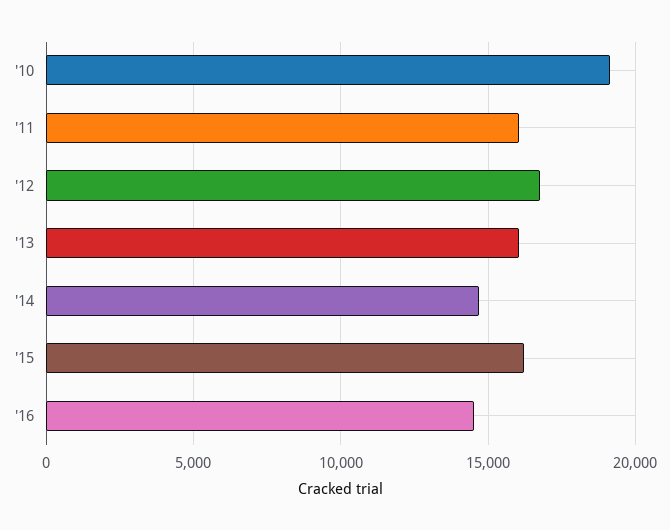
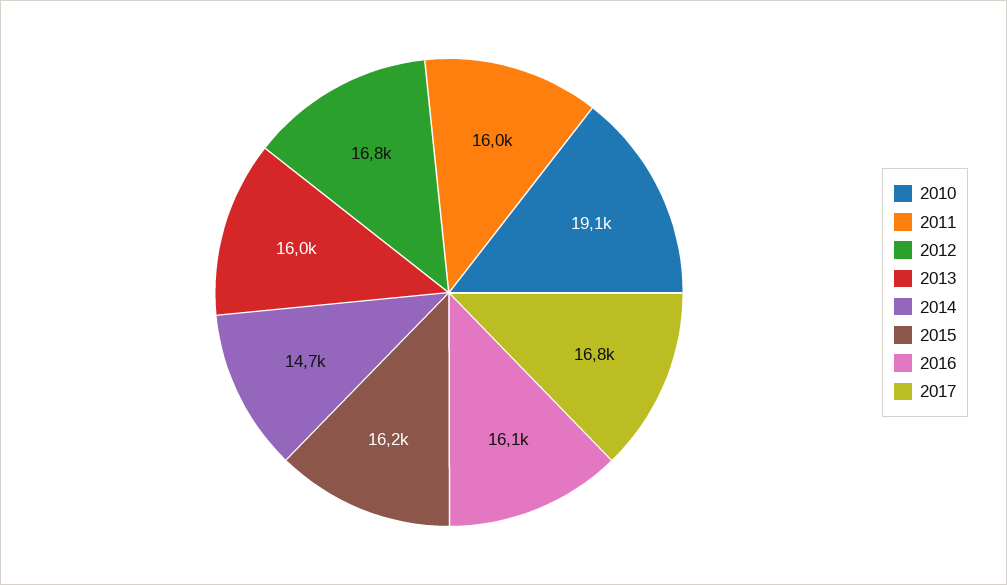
'16: 14500 -> 16100
2017: none -> 16800

